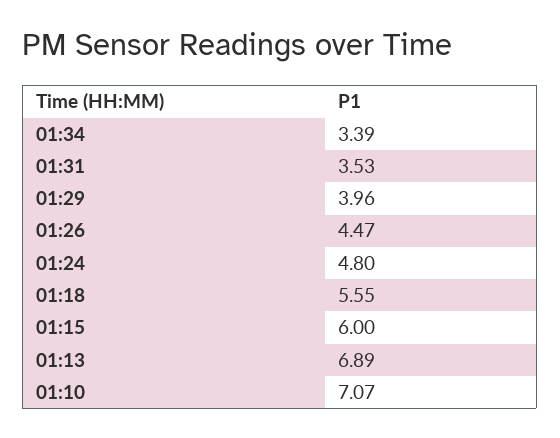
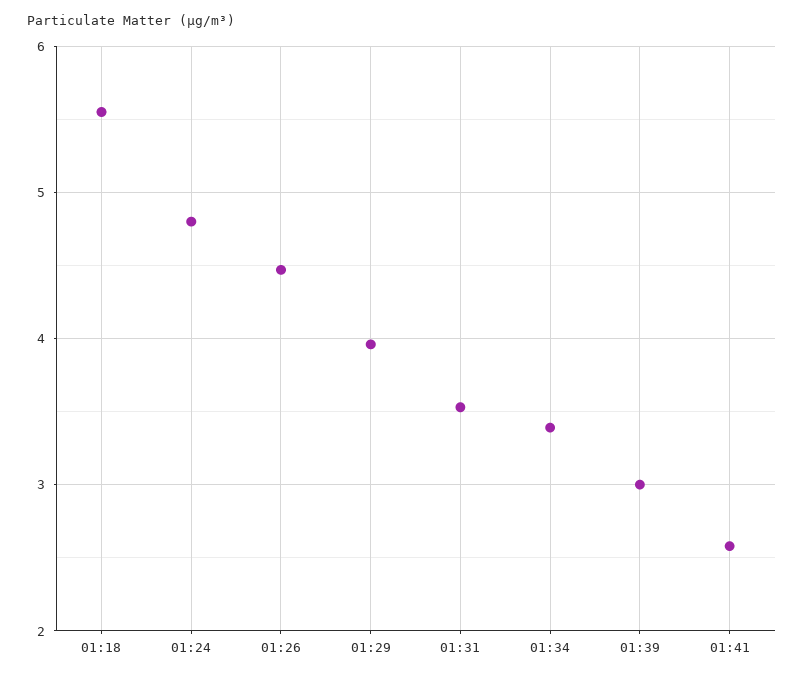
01:15: 6 -> none
01:13: 6.89 -> none
01:10: 7.07 -> none
01:39: none -> 3
01:41: none -> 2.6

